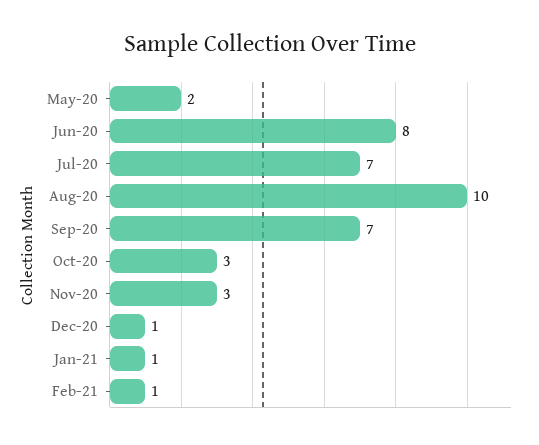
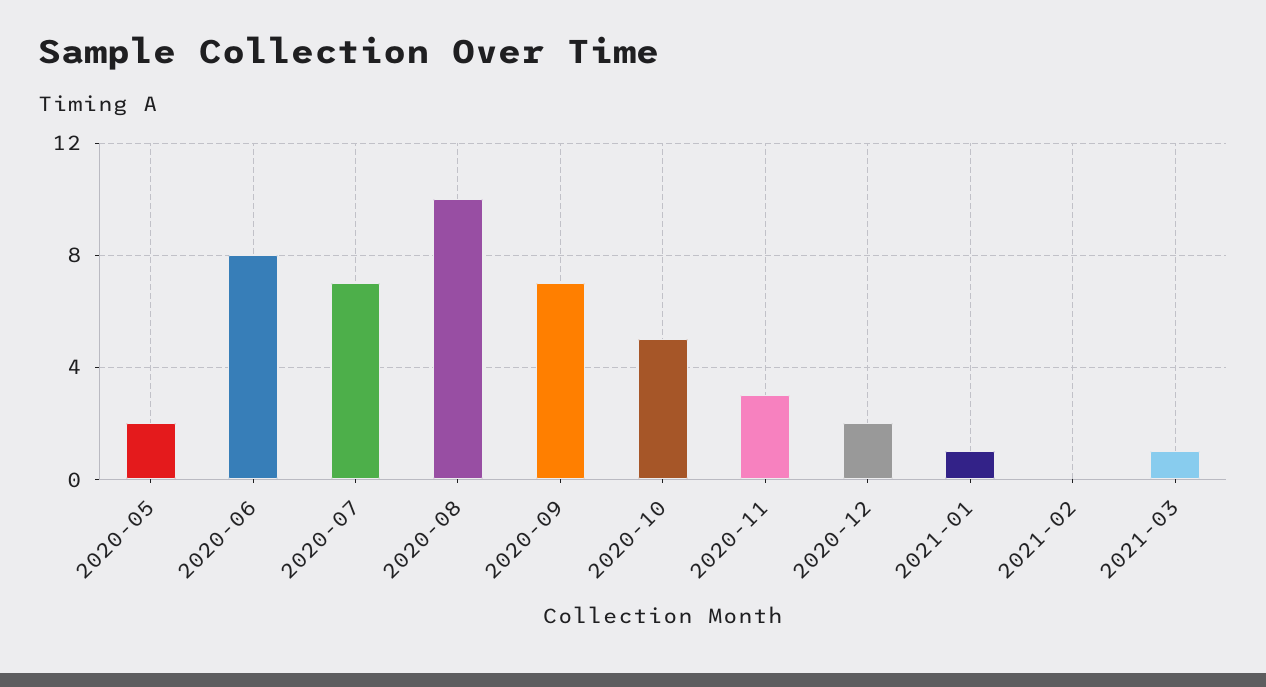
Oct-20: 3 -> 5
Dec-20: 1 -> 2
Feb-21: 1 -> 0
2021-03: none -> 1

